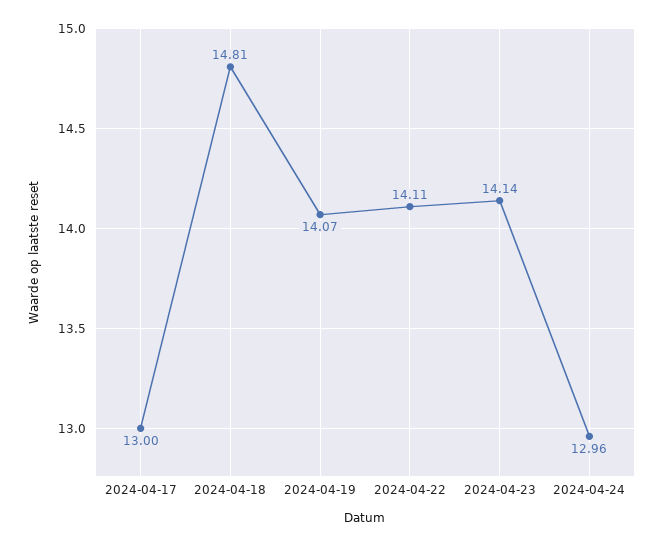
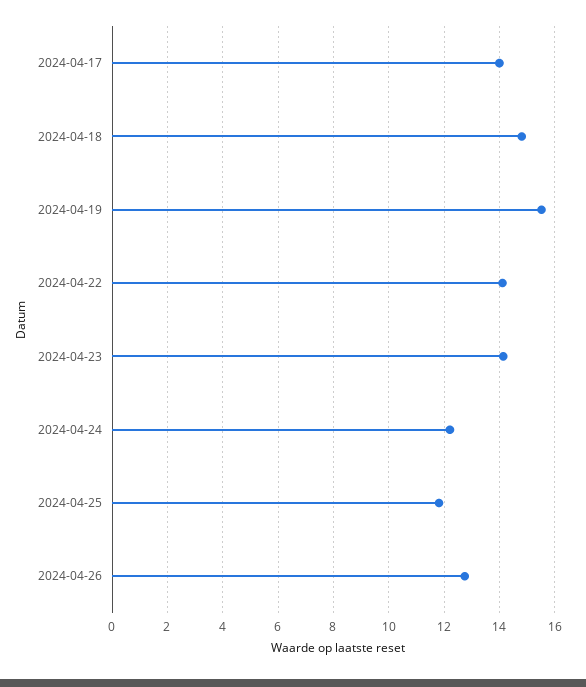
2024-04-17: 13 -> 14
2024-04-19: 14.07 -> 15.5
2024-04-24: 12.96 -> 12.25
2024-04-25: none -> 11.75
2024-04-26: none -> 12.75

